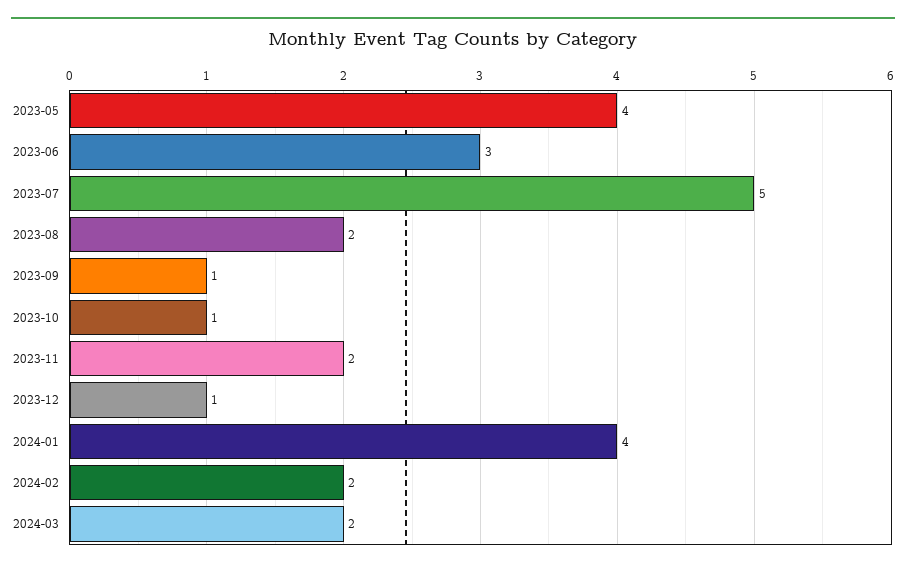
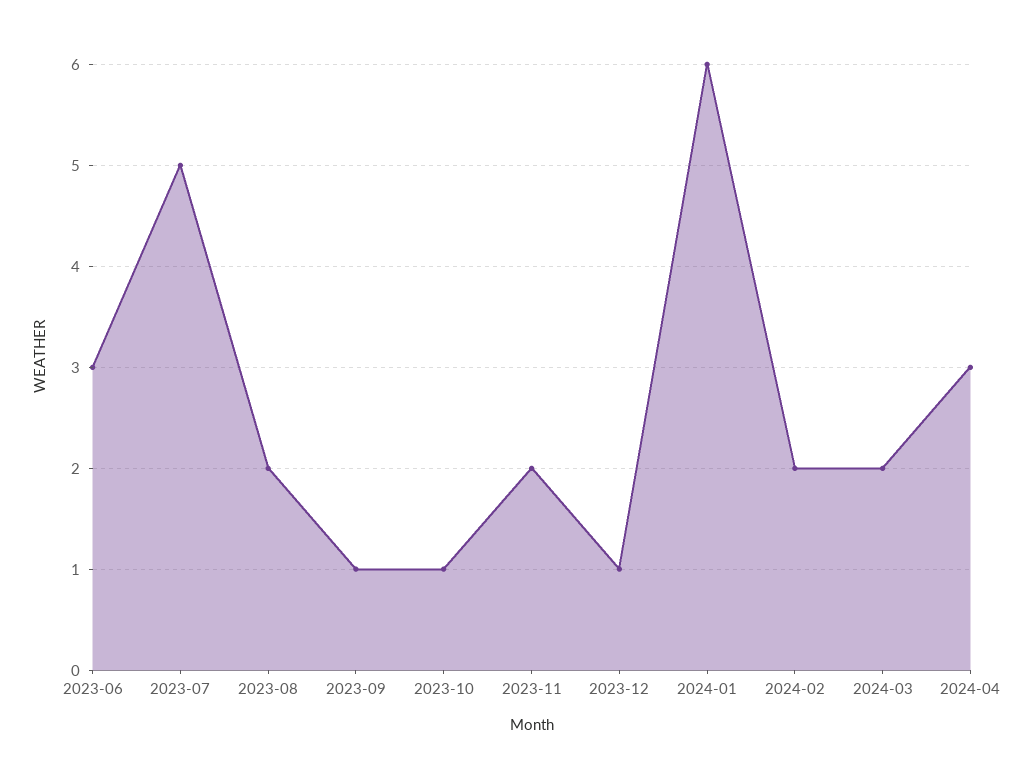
2023-05: 4 -> none
2024-01: 4 -> 6
2024-04: none -> 3

